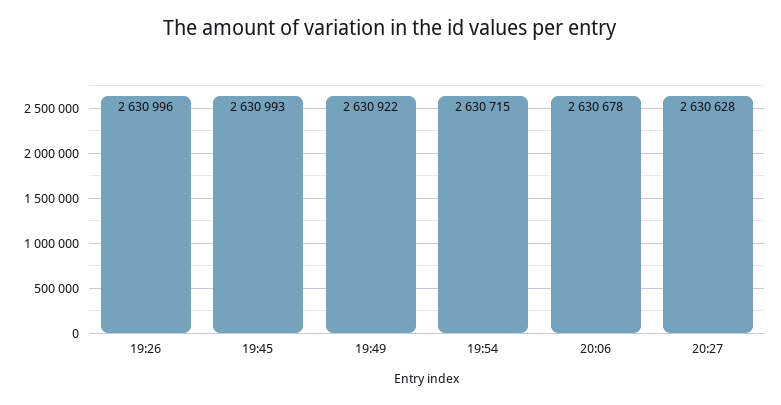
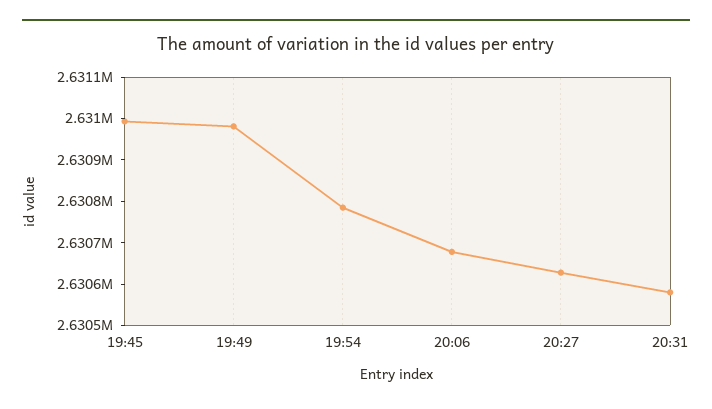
19:26: 2630996 -> none
19:49: 2630922 -> 2630980
19:54: 2630715 -> 2630780
20:31: none -> 2630580

